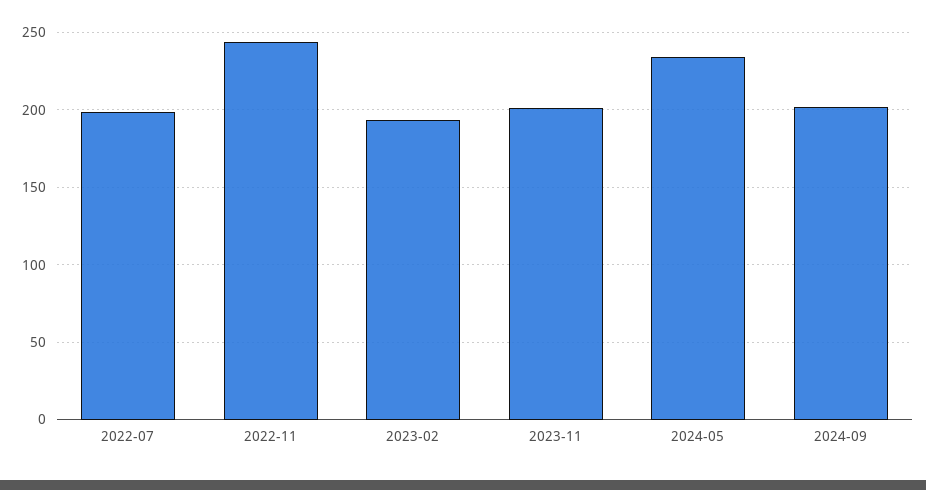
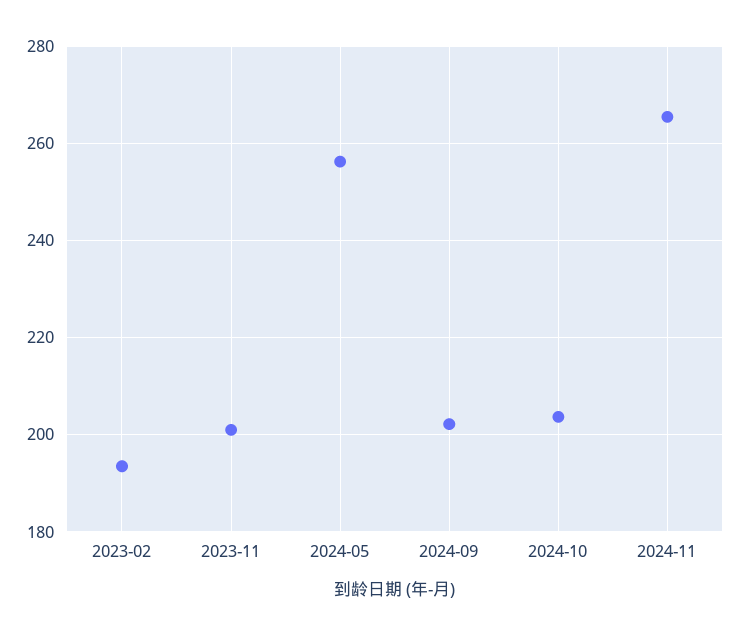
2022-07: 200 -> none
2022-11: 245 -> none
2024-05: 235 -> 256
2024-10: none -> 204
2024-11: none -> 266

